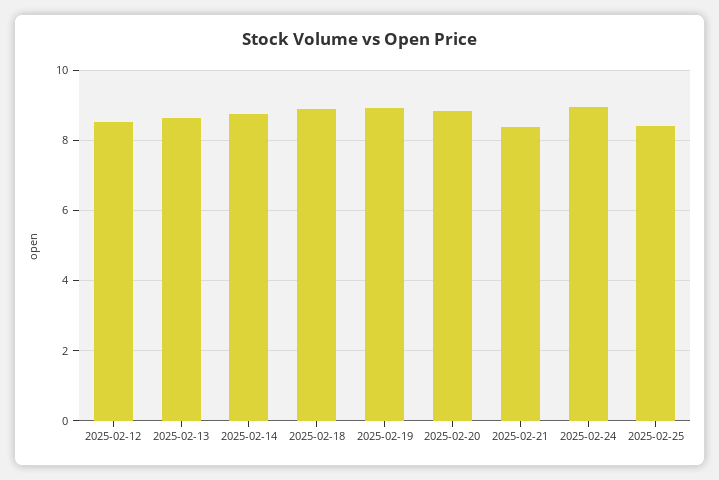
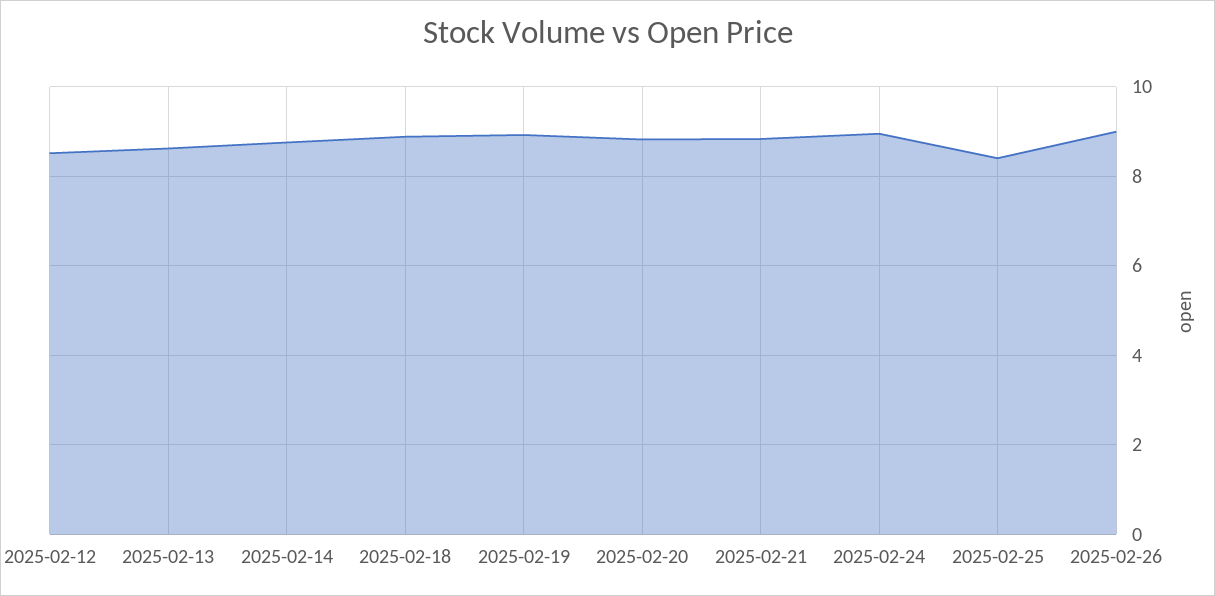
2025-02-21: 8.4 -> 8.8
2025-02-26: none -> 9

